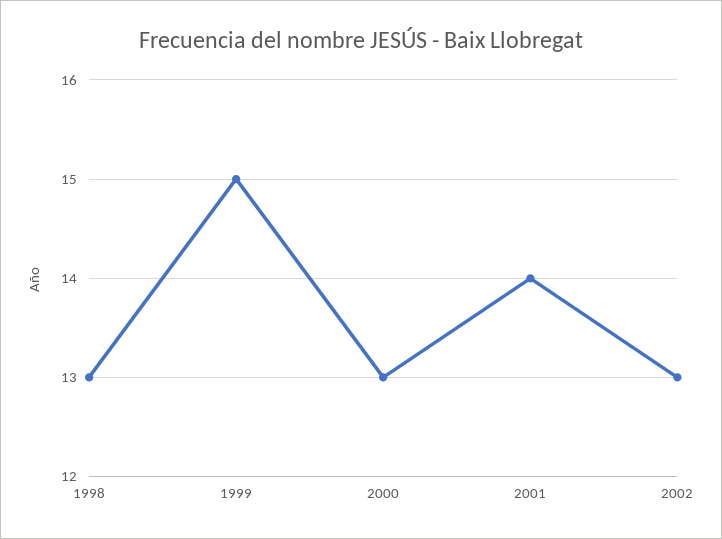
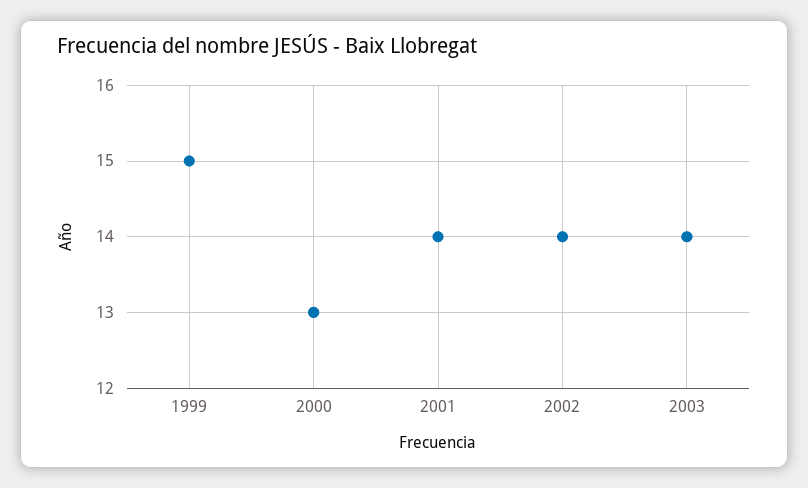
1998: 13 -> none
2002: 13 -> 14
2003: none -> 14

